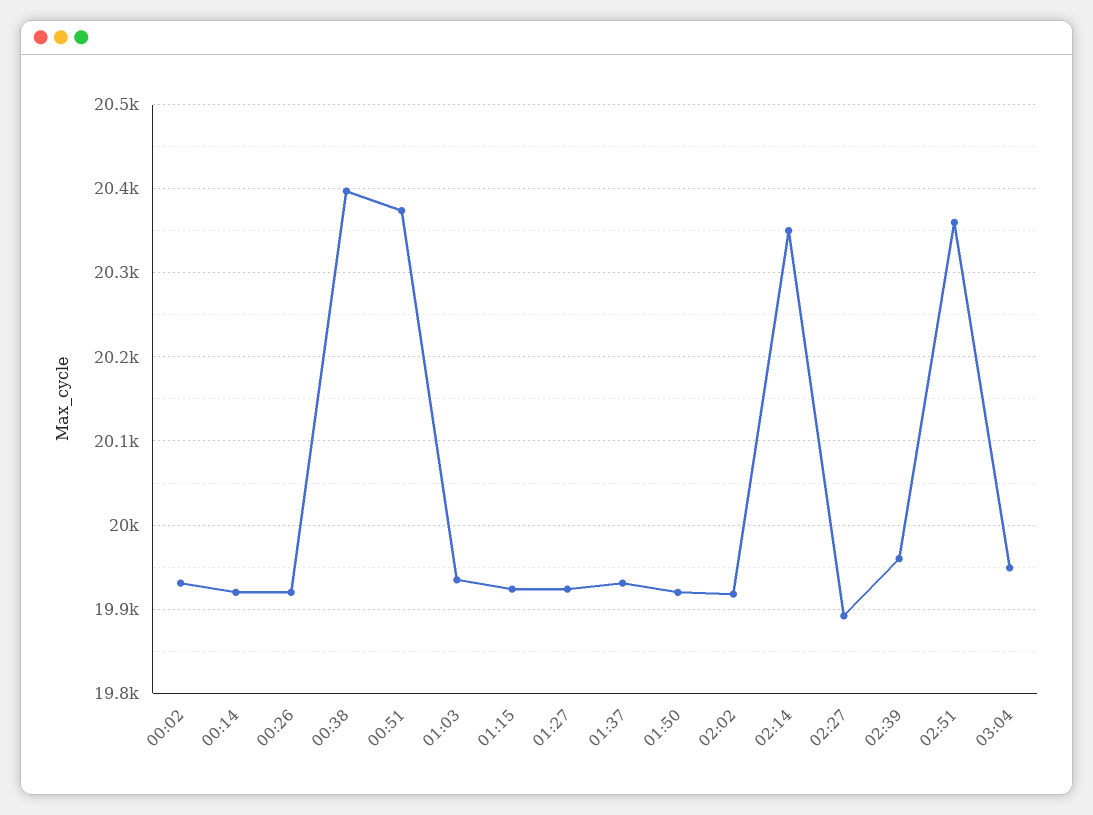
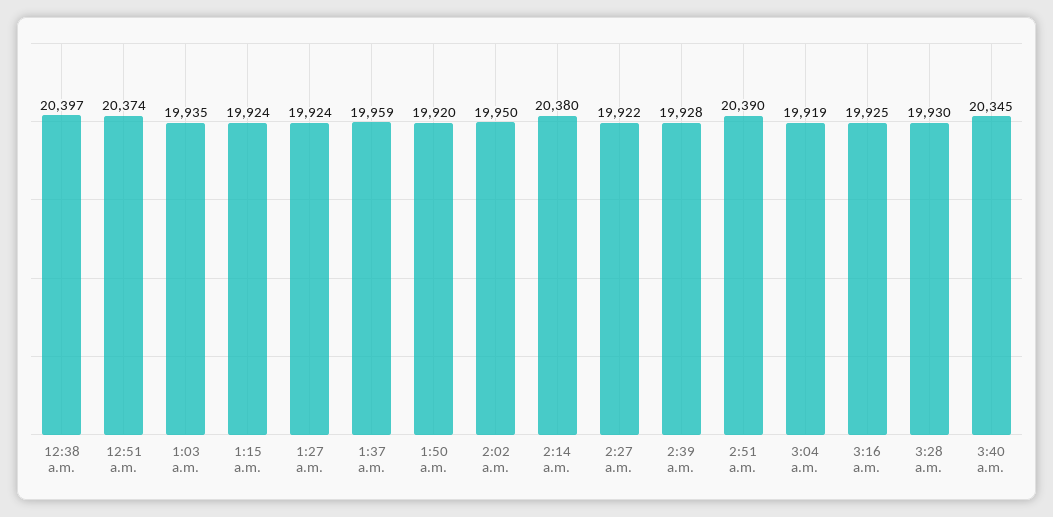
00:02: 19930 -> none
00:14: 19920 -> none
00:26: 19920 -> none
01:37: 19930 -> 19959
02:02: 19920 -> 19950
02:14: 20350 -> 20380
02:27: 19890 -> 19922
02:39: 19960 -> 19928
02:51: 20360 -> 20390
03:04: 19950 -> 19919
3:16 a.m.: none -> 19925
3:28 a.m.: none -> 19930
3:40 a.m.: none -> 20345

